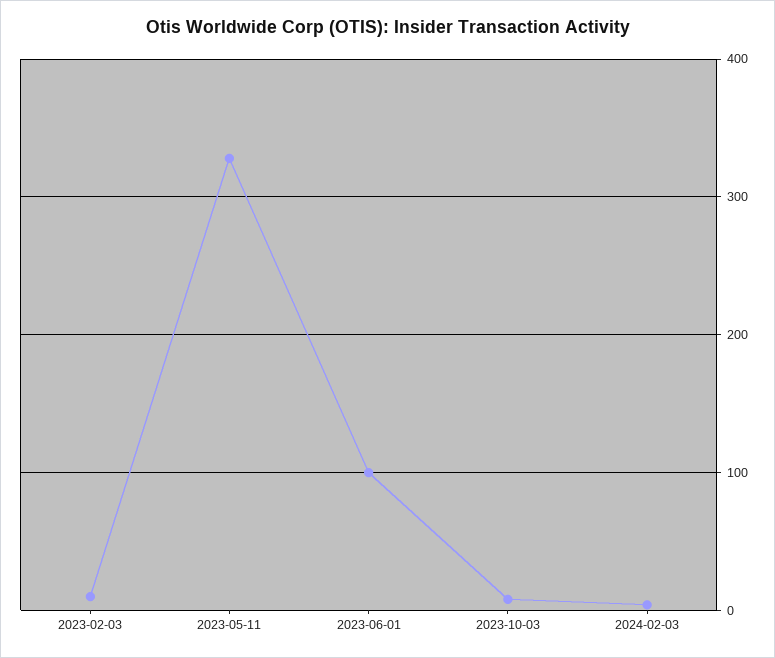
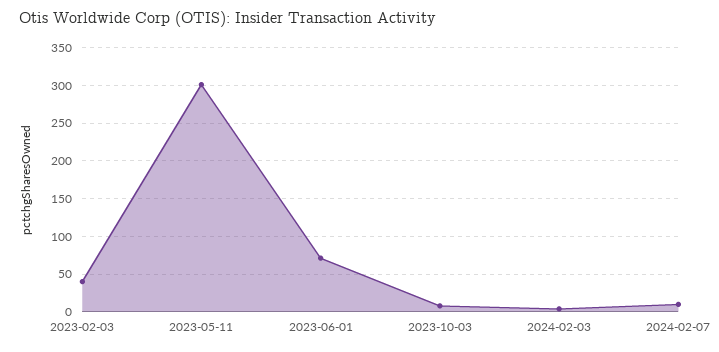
2023-02-03: 10 -> 40
2023-05-11: 330 -> 300
2023-06-01: 100 -> 70
2024-02-07: none -> 10

